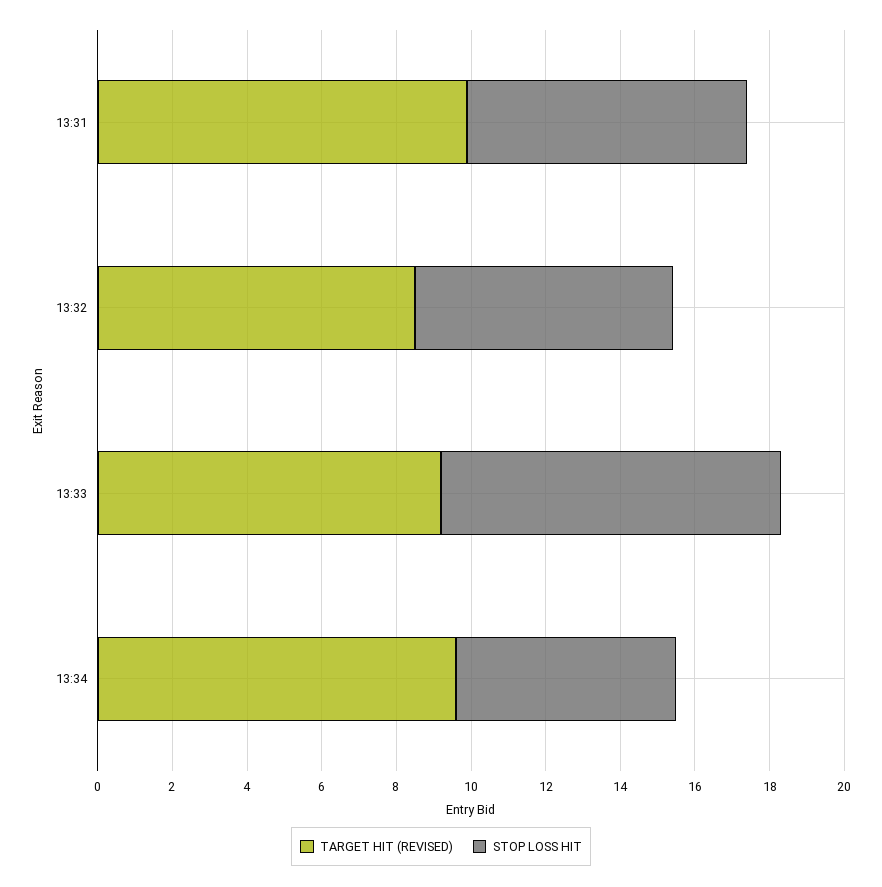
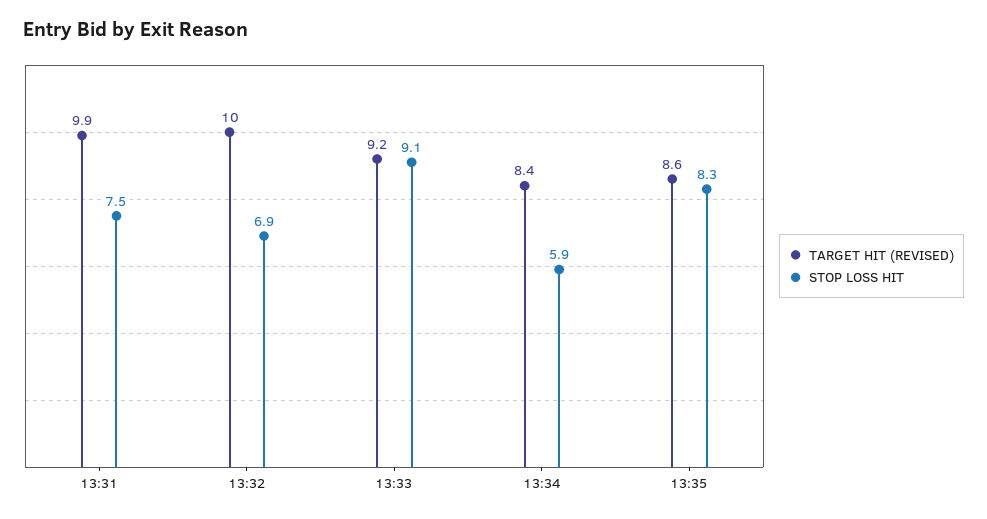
TARGET HIT (REVISED), 13:32: 8.5 -> 10
TARGET HIT (REVISED), 13:34: 9.5 -> 8.4
TARGET HIT (REVISED), 13:35: none -> 8.6
STOP LOSS HIT, 13:35: none -> 8.3

